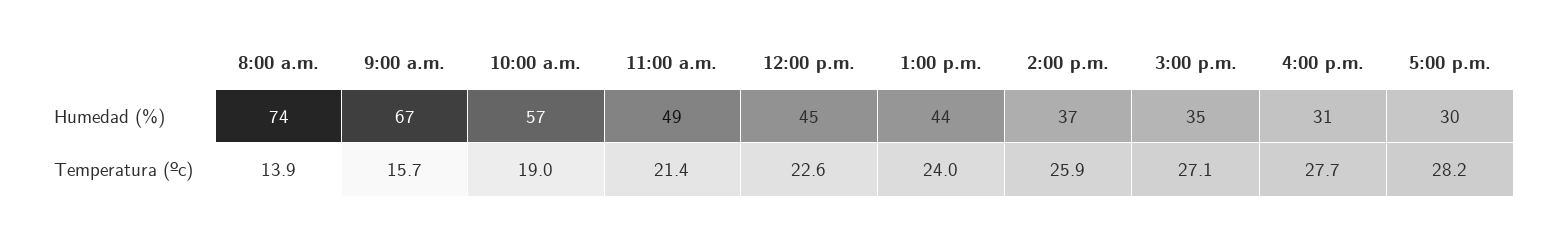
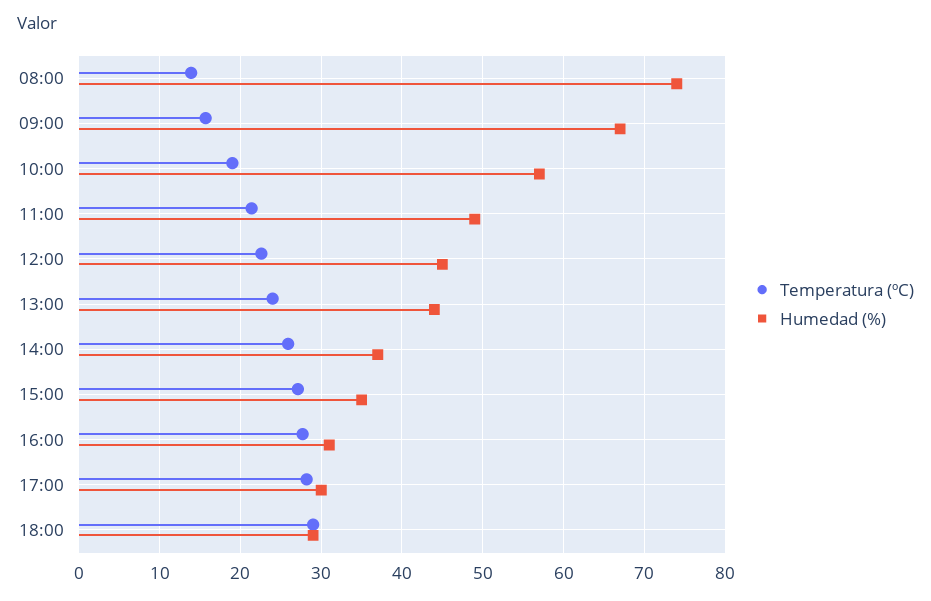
Temperatura (ºc), 18:00: none -> 29
Humedad (%), 18:00: none -> 29

